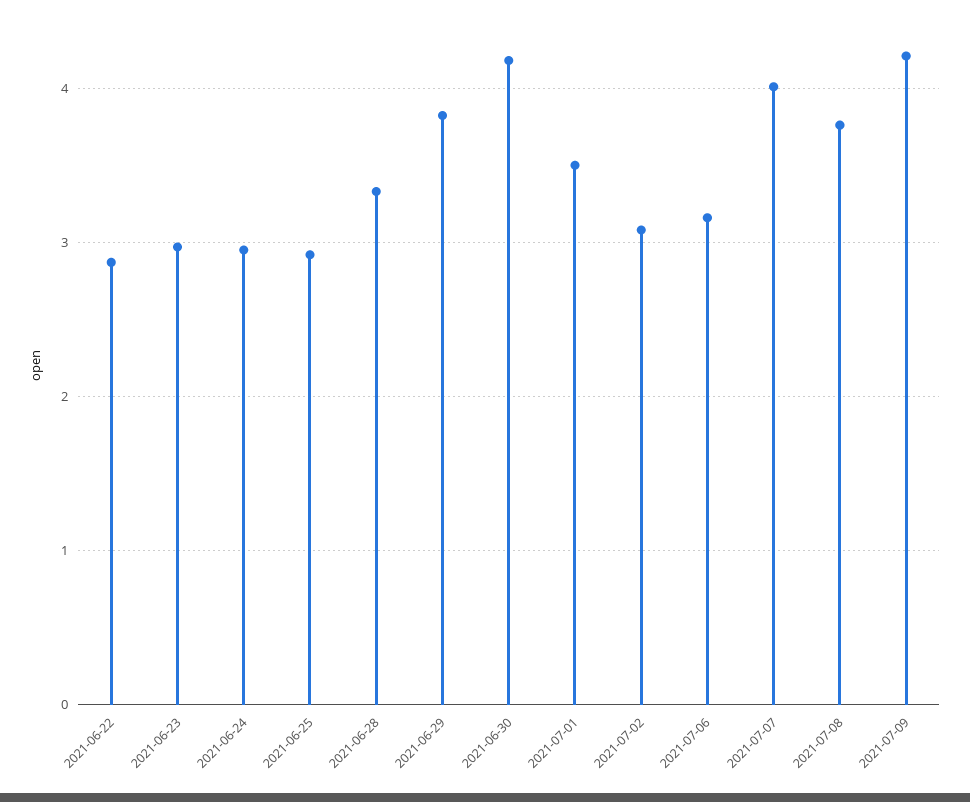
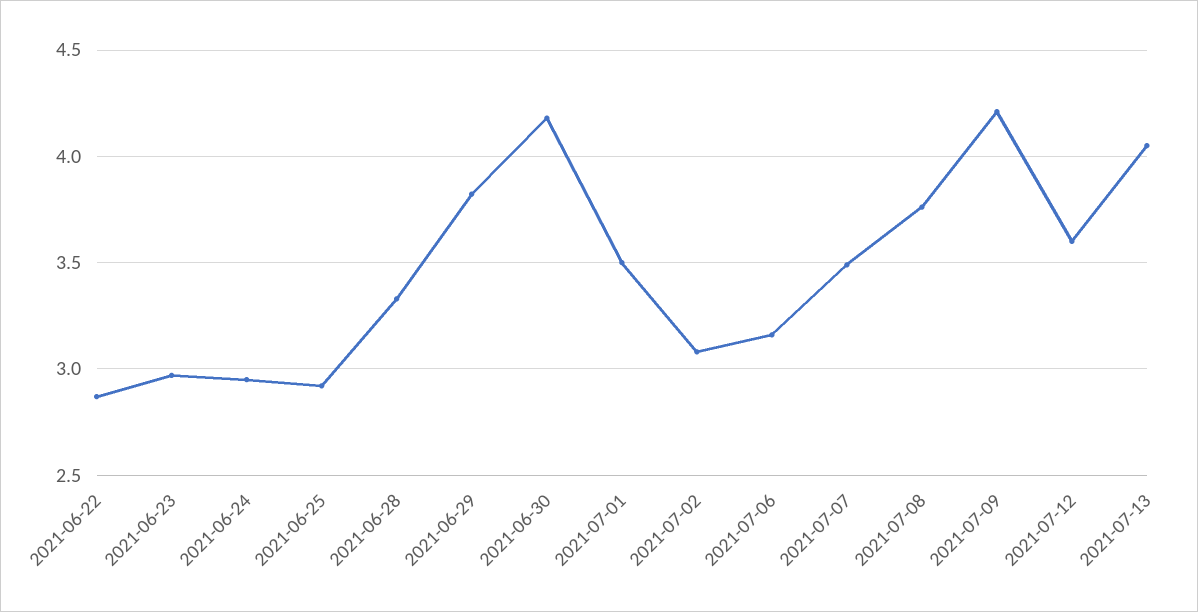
2021-07-07: 4 -> 3.5
2021-07-12: none -> 3.6
2021-07-13: none -> 4.05

